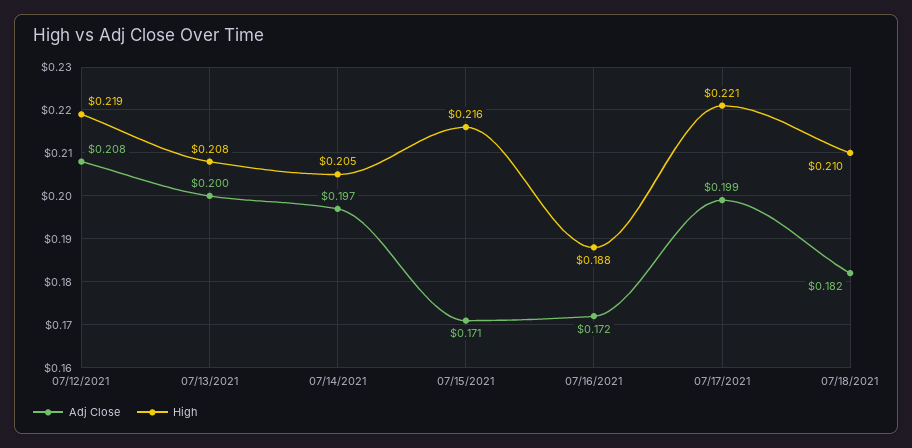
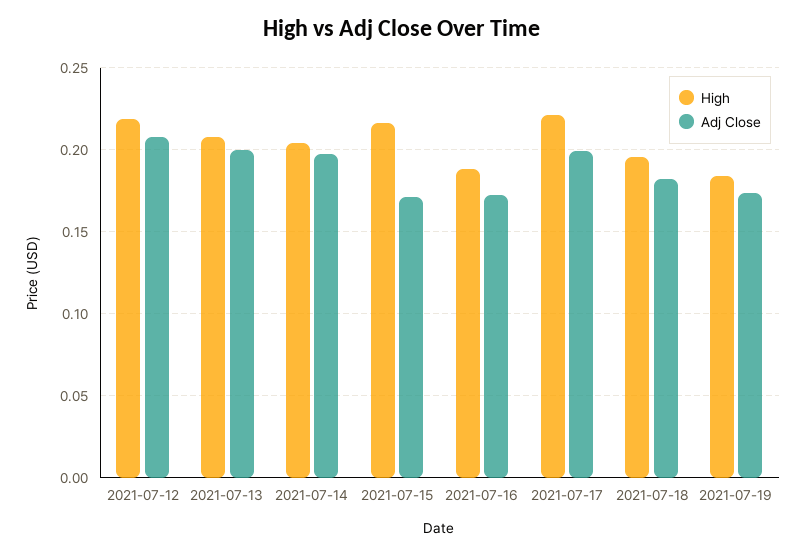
High, 07/18/2021: 0.21 -> 0.195
High, 2021-07-19: none -> 0.185
Adj Close, 2021-07-19: none -> 0.175

